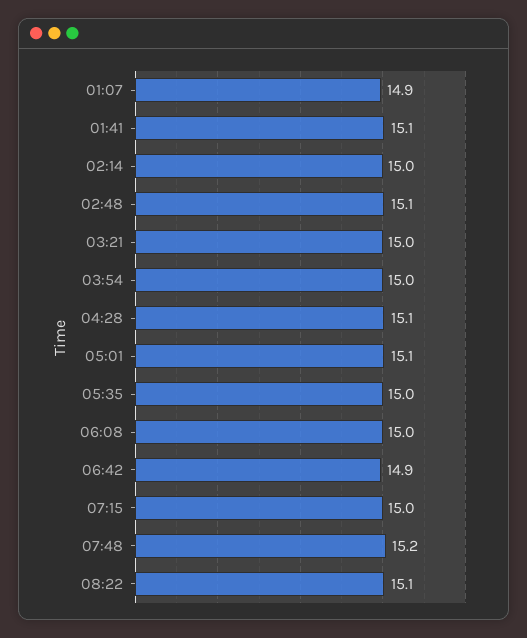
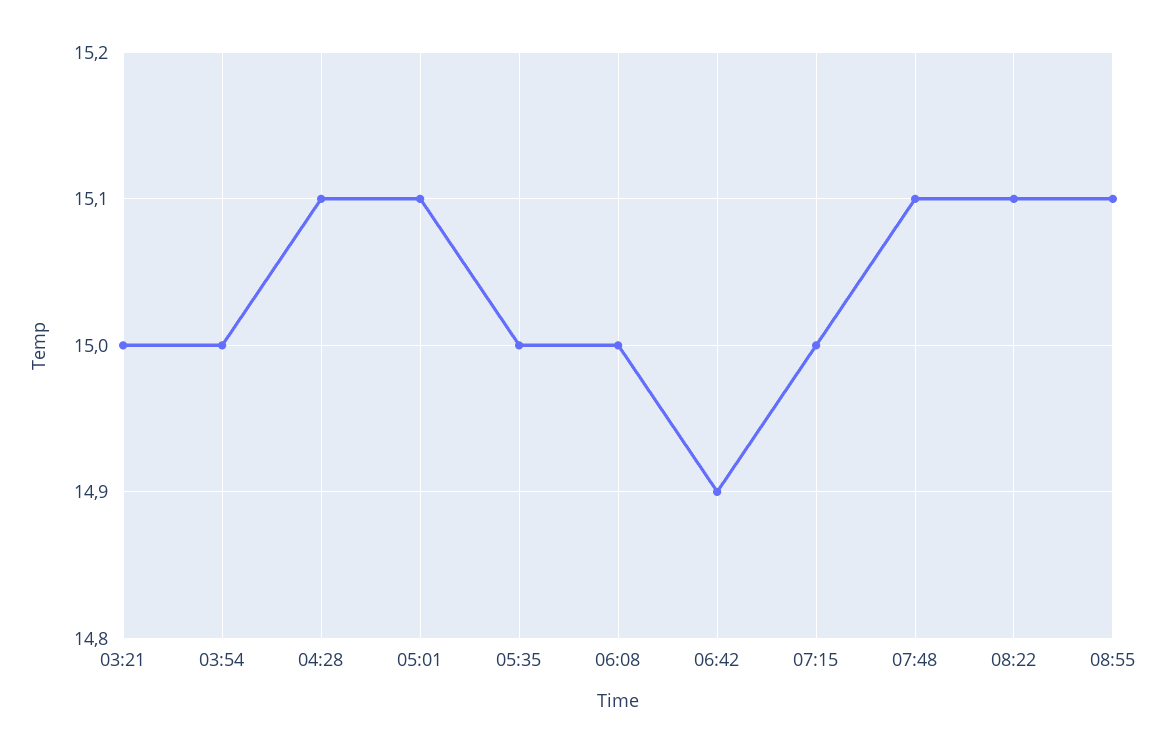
01:07: 14.9 -> none
01:41: 15.1 -> none
02:14: 15 -> none
02:48: 15.1 -> none
07:48: 15.2 -> 15.1
08:55: none -> 15.1

